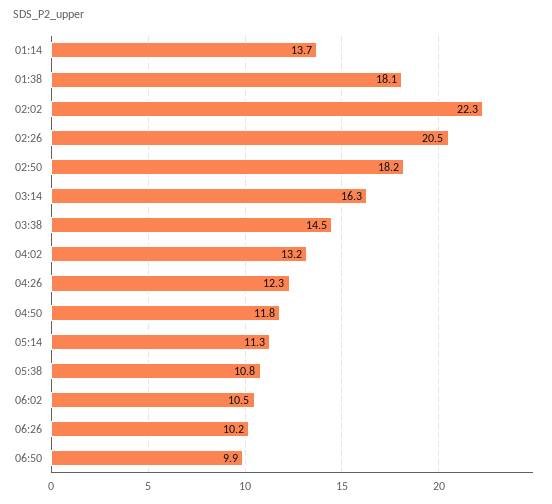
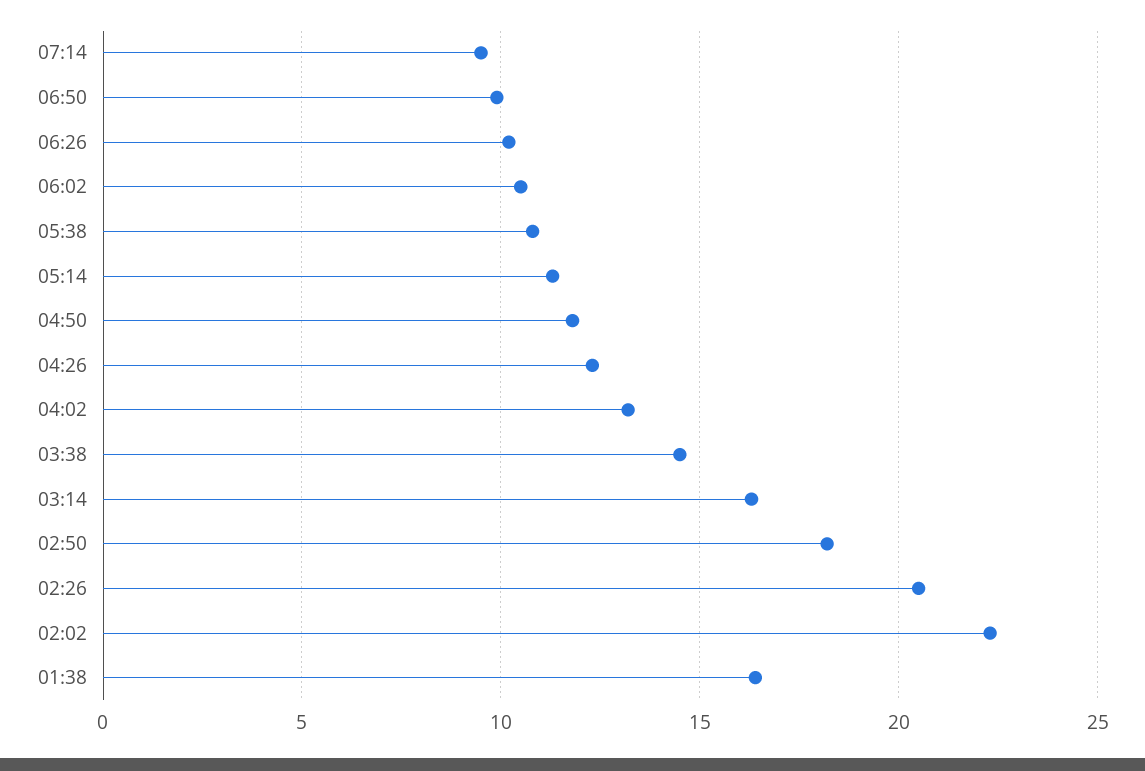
01:14: 13.7 -> none
01:38: 18.1 -> 16.5
07:14: none -> 9.5

